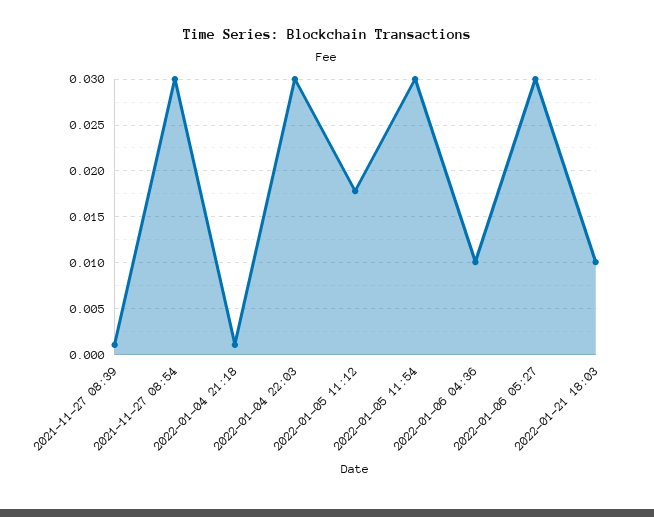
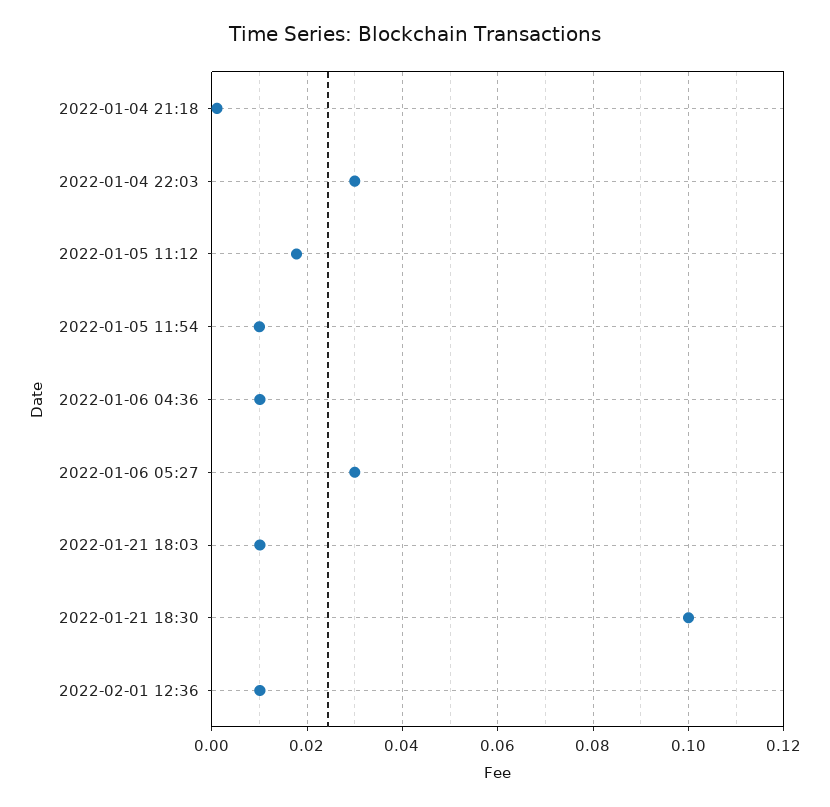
2021-11-27 08:39: 0.001 -> none
2021-11-27 08:54: 0.03 -> none
2022-01-05 11:54: 0.03 -> 0.01
2022-01-21 18:30: none -> 0.1
2022-02-01 12:36: none -> 0.01

